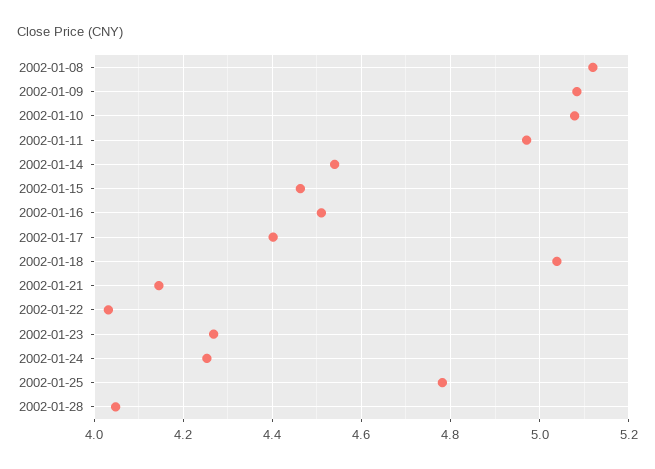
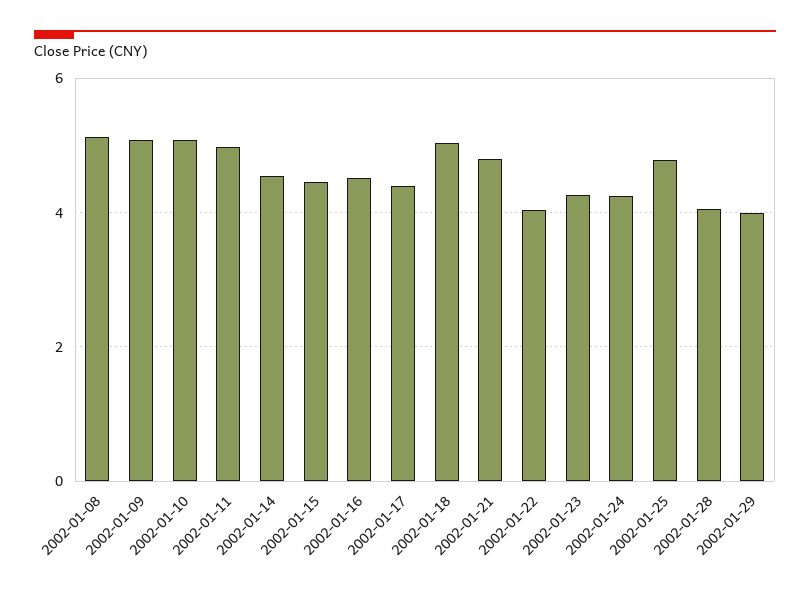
2002-01-21: 4.14 -> 4.8
2002-01-29: none -> 4

